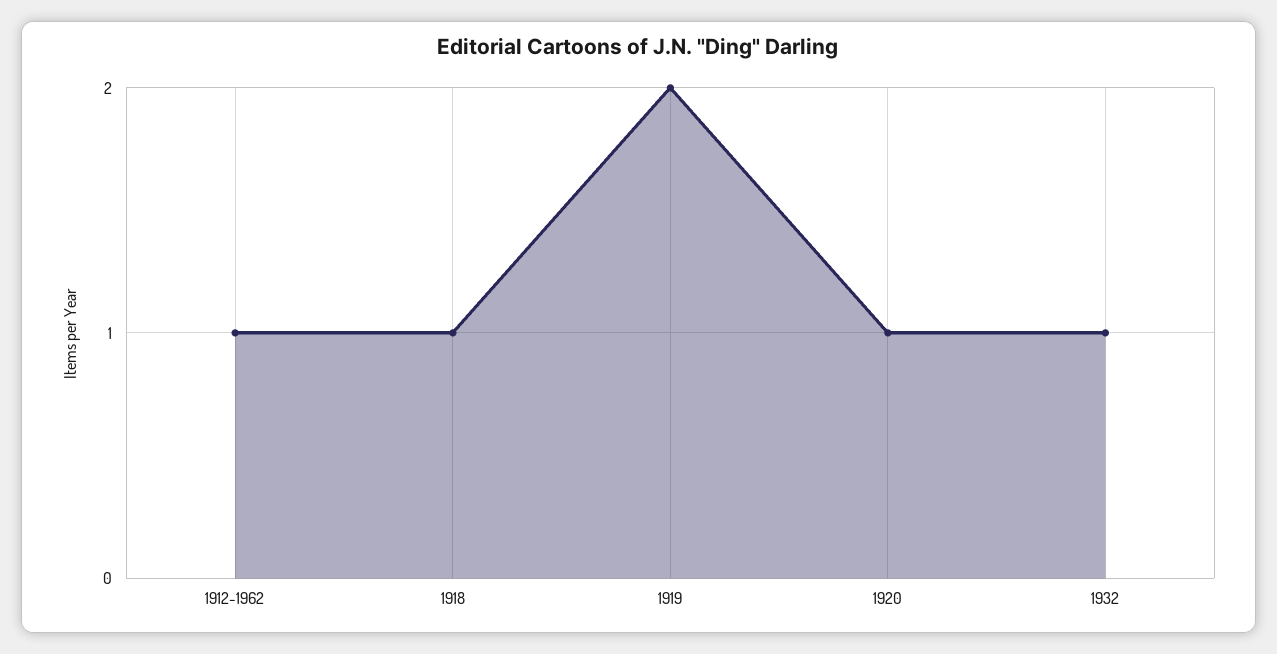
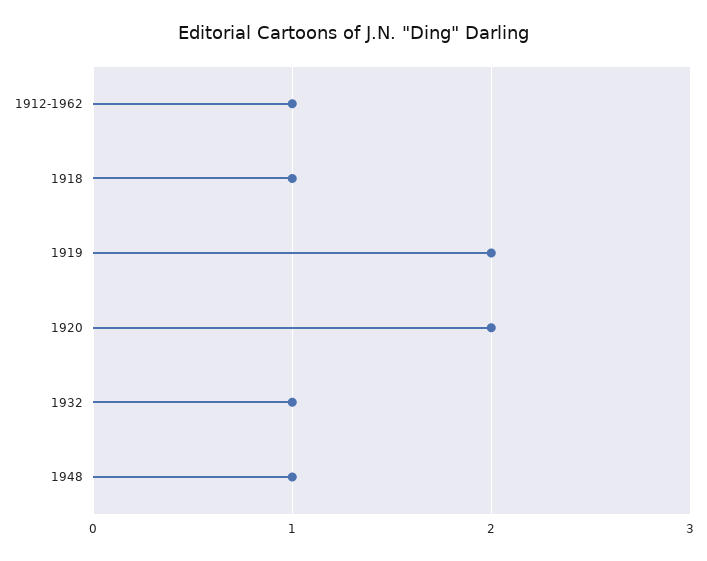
1920: 1 -> 2
1948: none -> 1

